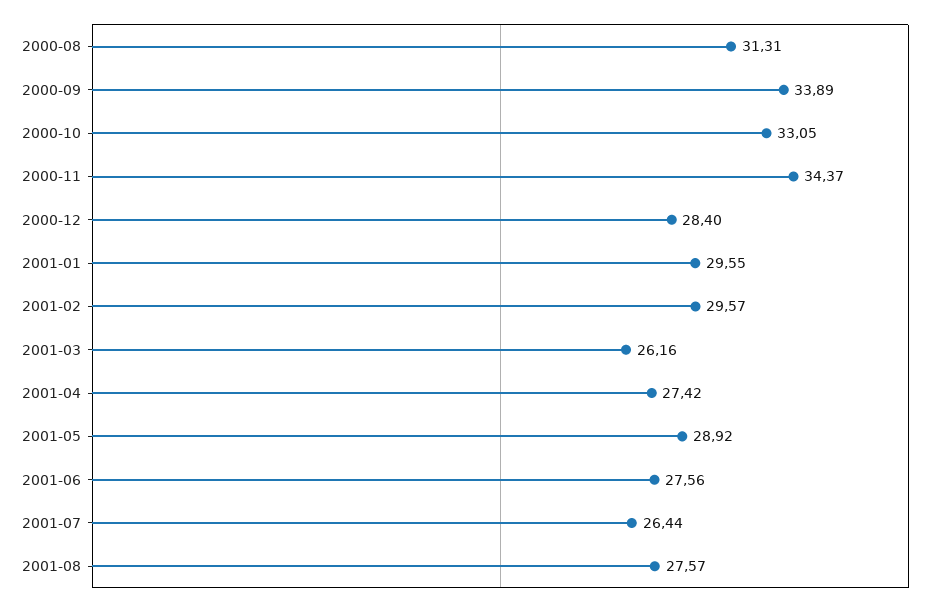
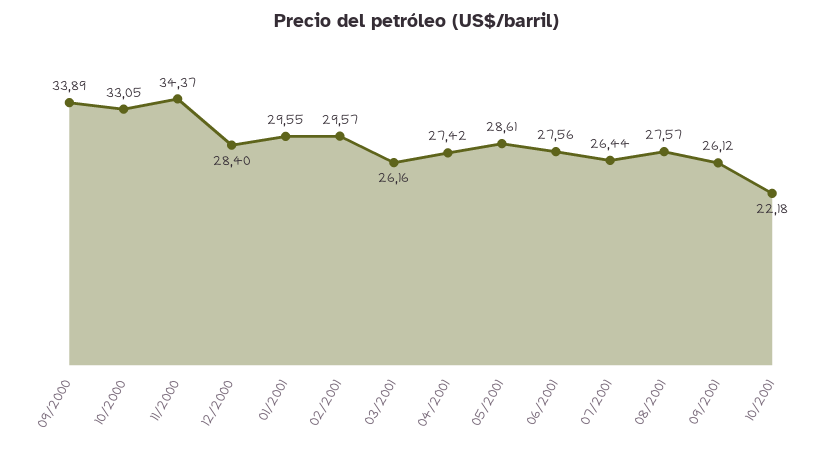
2000-08: 31.31 -> none
2001-05: 28.92 -> 28.61
09/2001: none -> 26.12
10/2001: none -> 22.18

